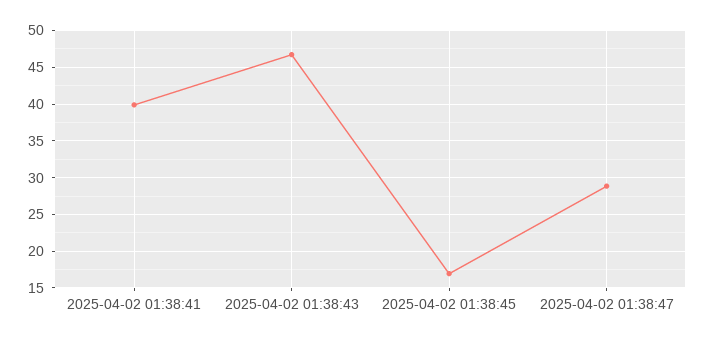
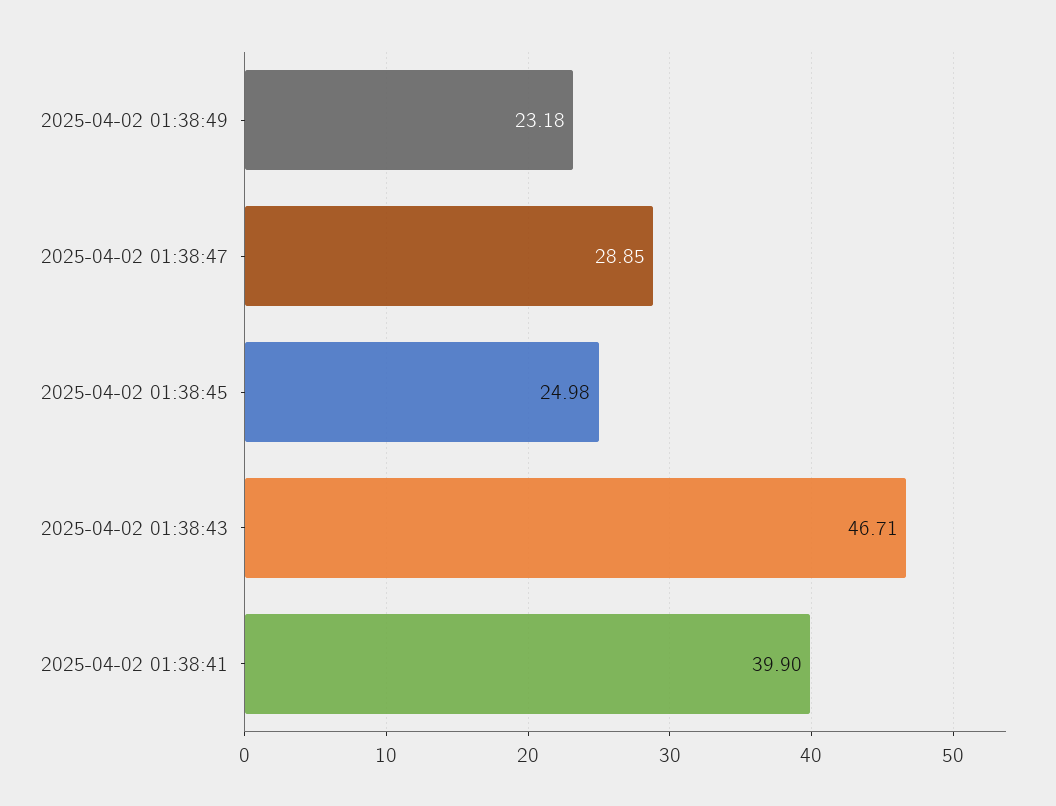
2025-04-02 01:38:45: 17 -> 24.98
2025-04-02 01:38:49: none -> 23.18

